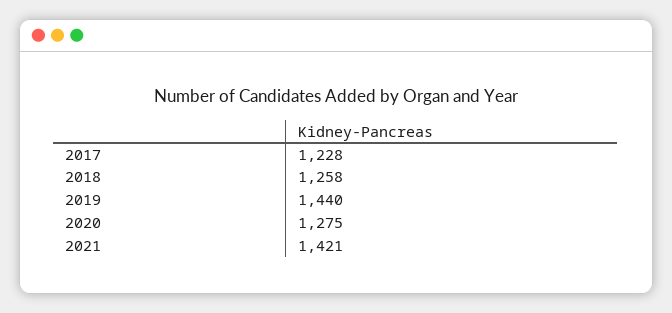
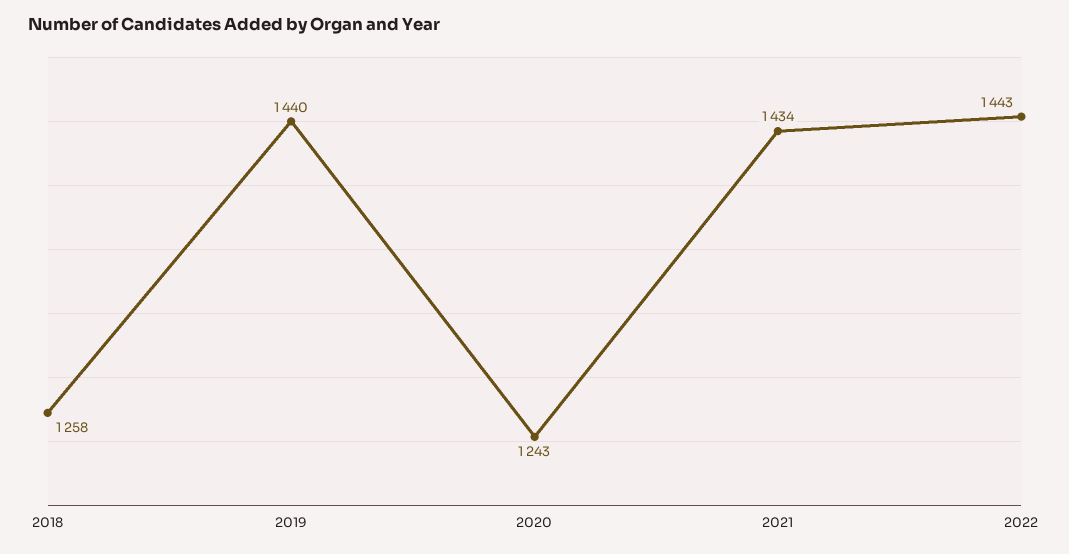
2017: 1228 -> none
2020: 1275 -> 1243
2021: 1421 -> 1434
2022: none -> 1443

